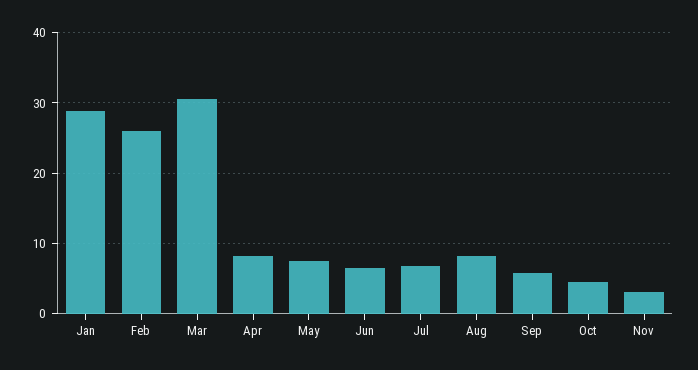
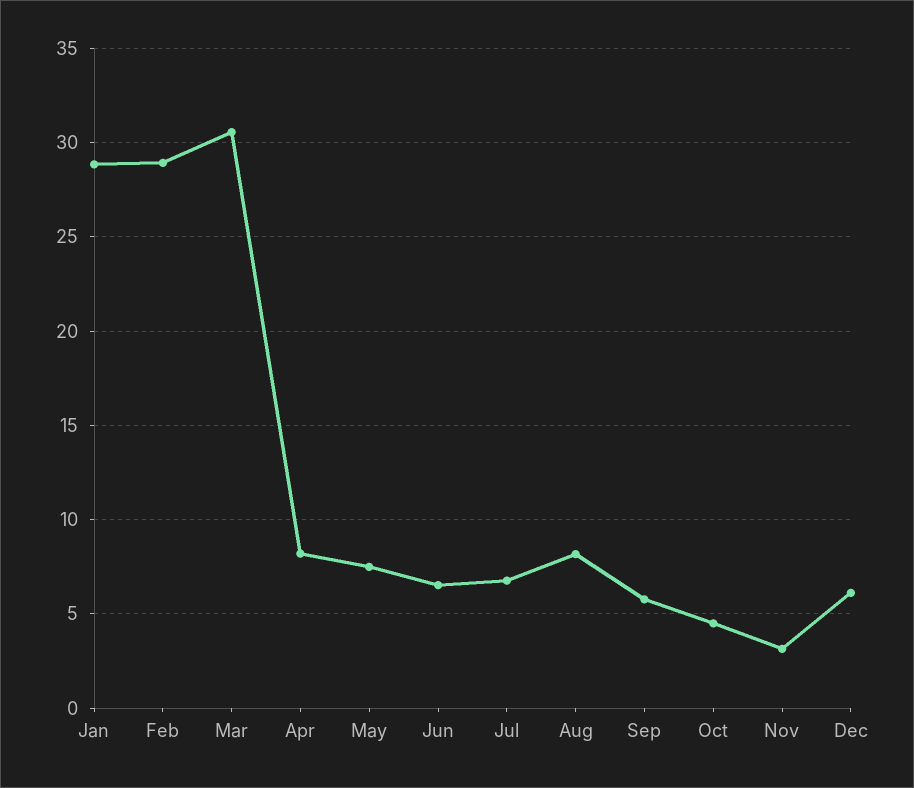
Feb: 26 -> 29
Dec: none -> 6

